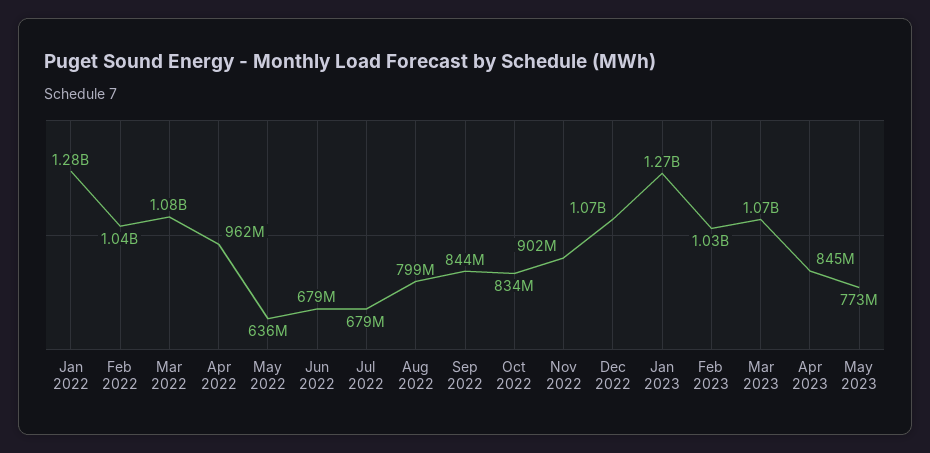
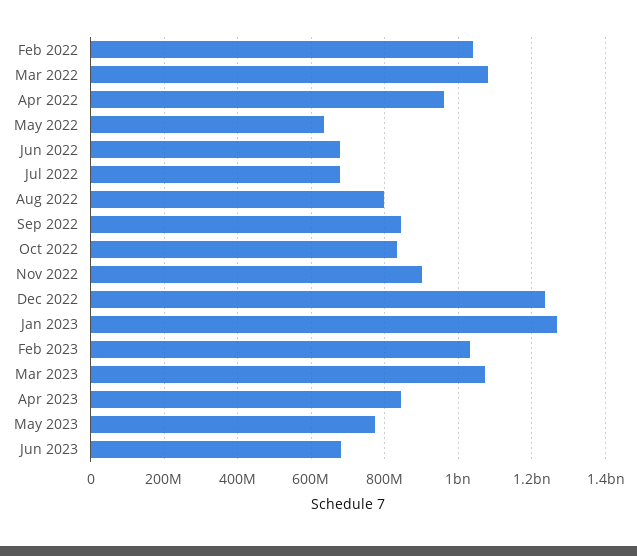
Jan 2022: 1280000000 -> none
Dec 2022: 1070000000 -> 1240000000
Jun 2023: none -> 680000000

